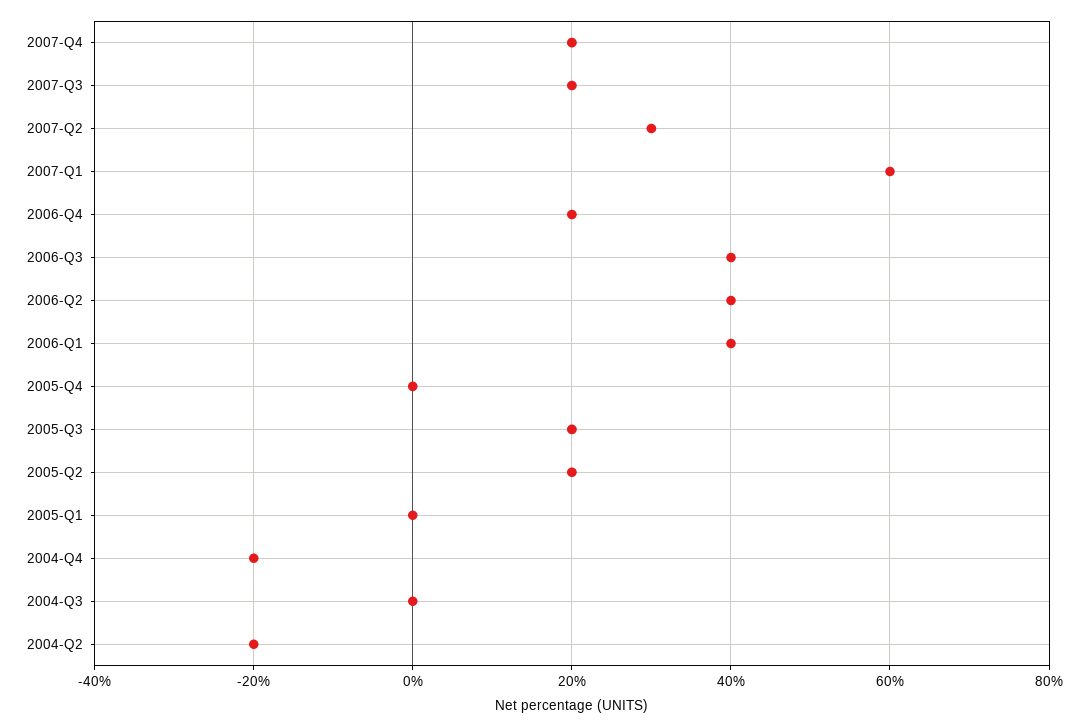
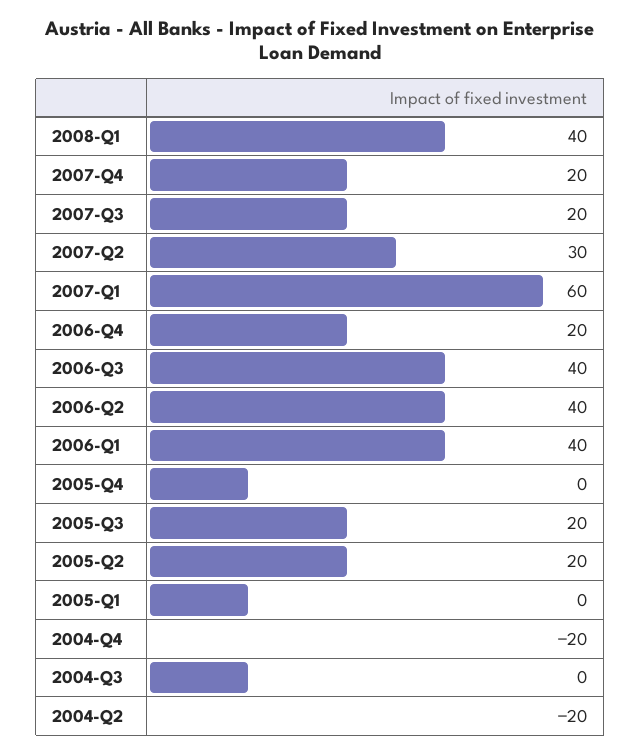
2008-Q1: none -> 40

